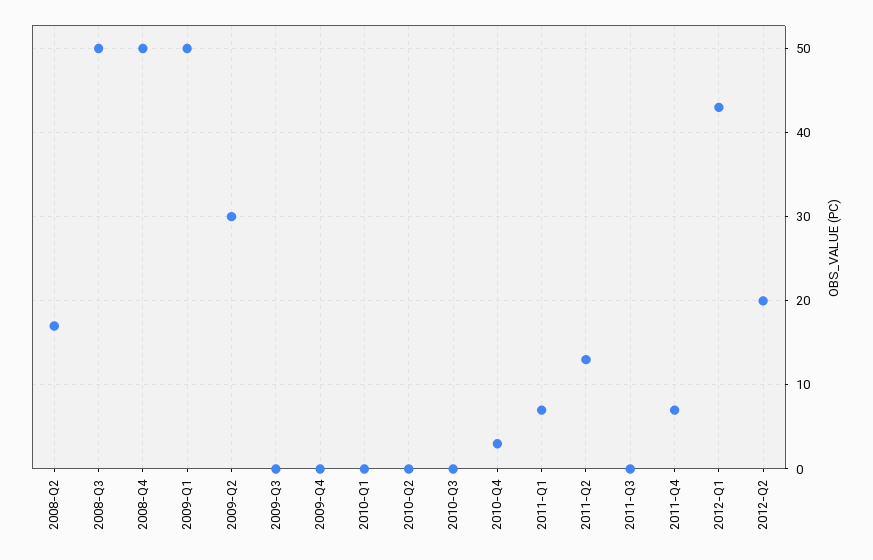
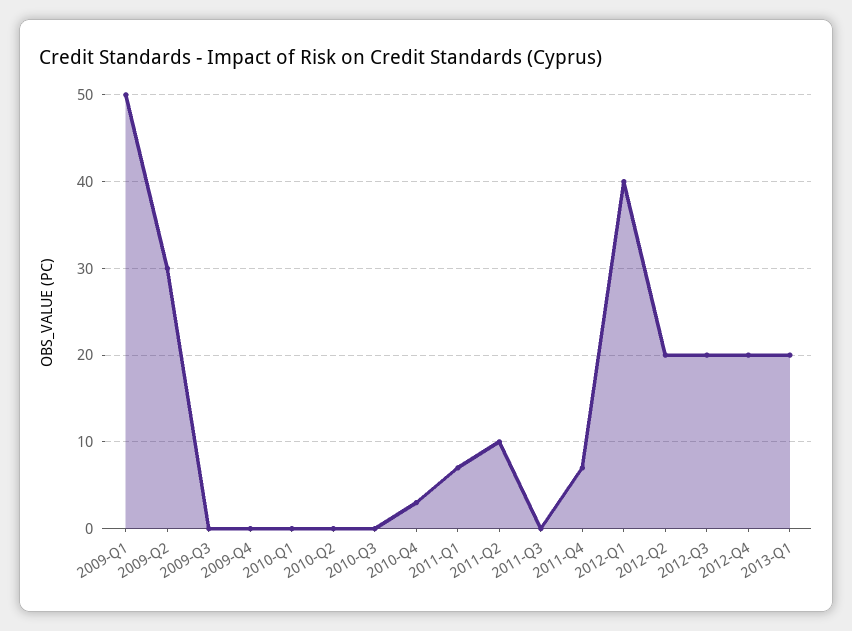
2008-Q2: 17 -> none
2008-Q3: 50 -> none
2008-Q4: 50 -> none
2011-Q2: 13 -> 10
2012-Q1: 43 -> 40
2012-Q3: none -> 20
2012-Q4: none -> 20
2013-Q1: none -> 20

